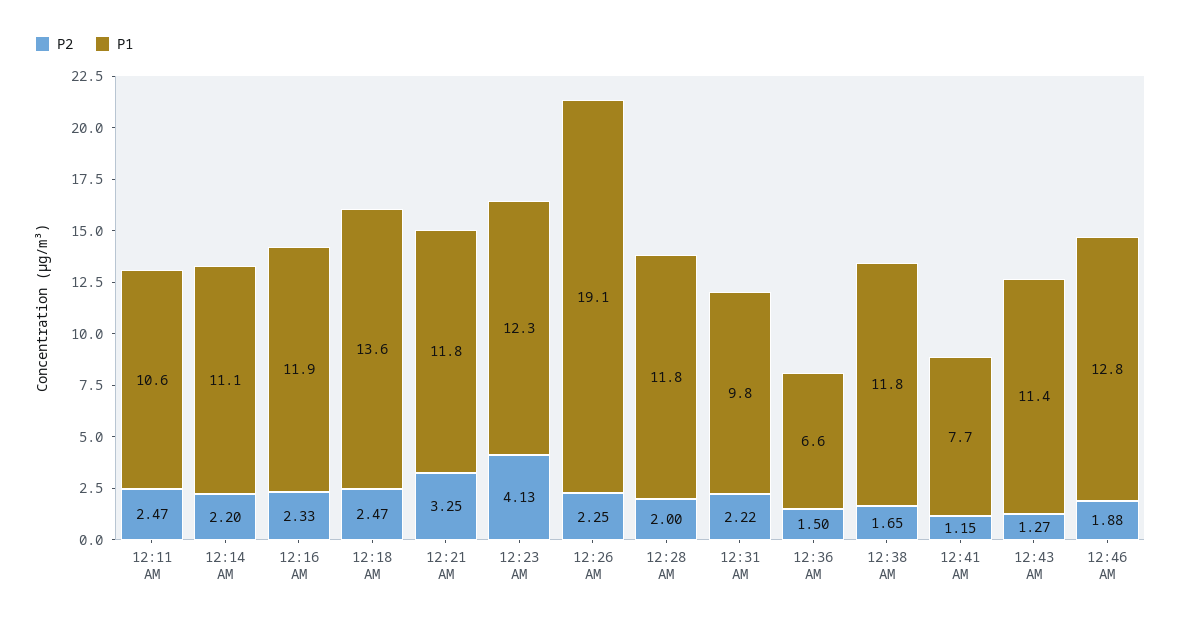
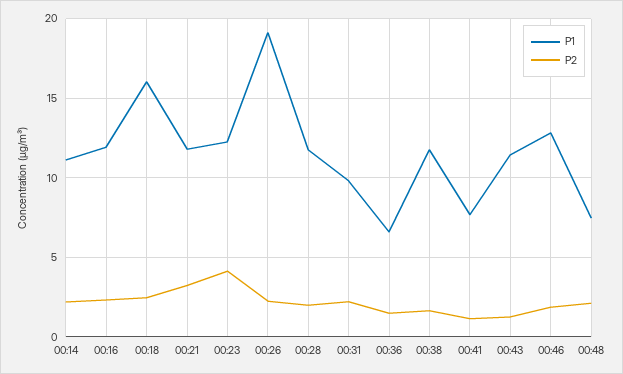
P2, 12:11 AM: 2.47 -> none
P1, 12:11 AM: 10.6 -> none
P1, 12:18 AM: 13.6 -> 16
P1, 00:48: none -> 7.5
P2, 00:48: none -> 2

